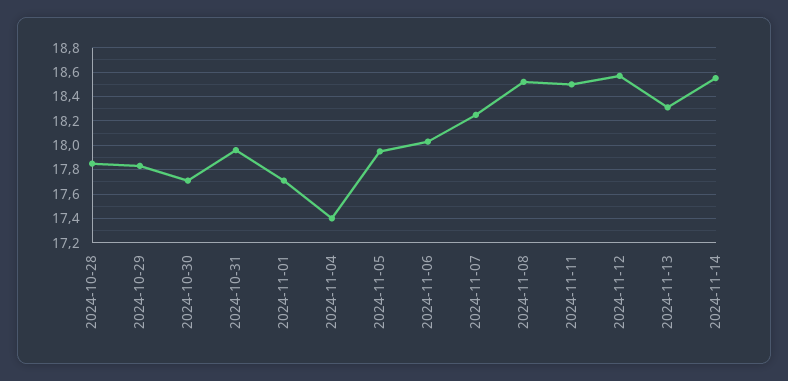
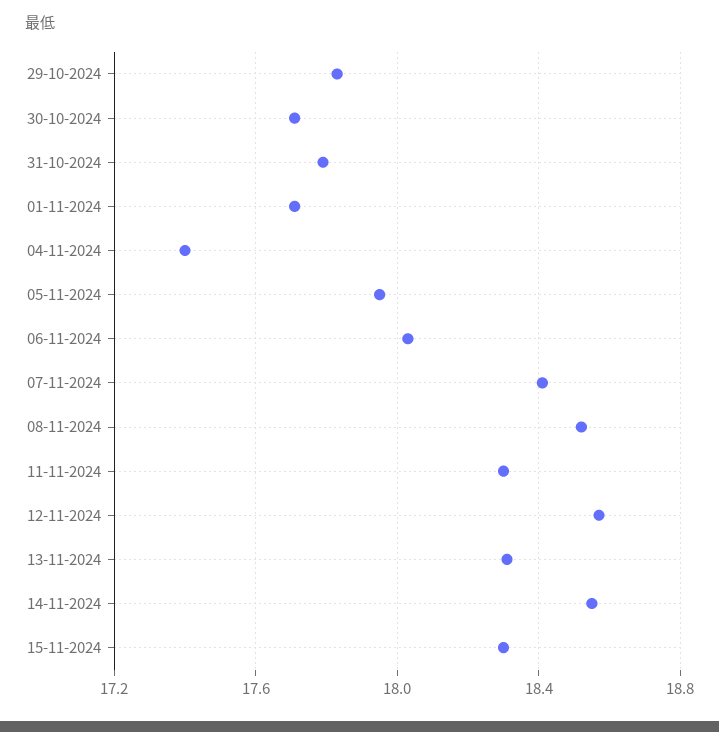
2024-10-28: 17.85 -> none
2024-10-31: 17.95 -> 17.8
2024-11-07: 18.25 -> 18.4
2024-11-11: 18.5 -> 18.3
15-11-2024: none -> 18.3

